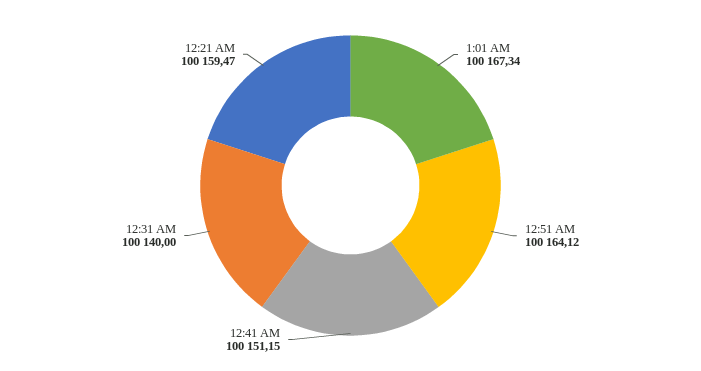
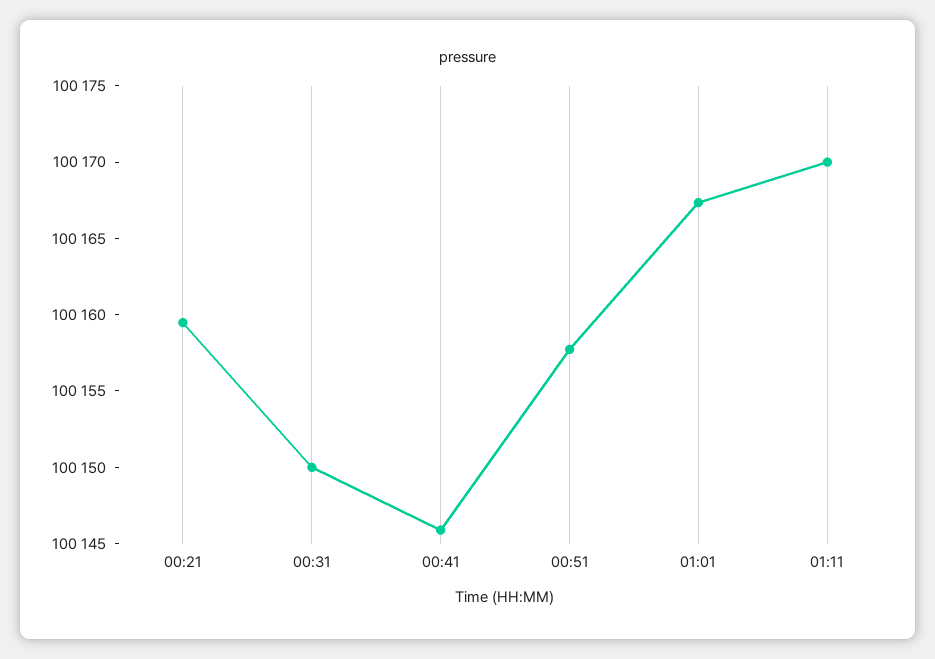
12:51 AM: 100164.12 -> 100158
12:41 AM: 100151.15 -> 100146
12:31 AM: 100140 -> 100150
01:11: none -> 100170

